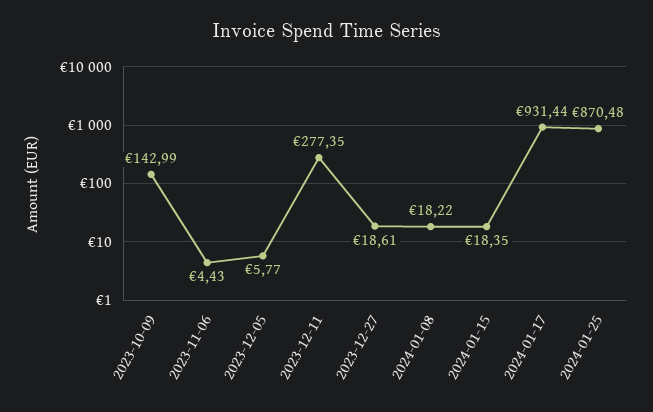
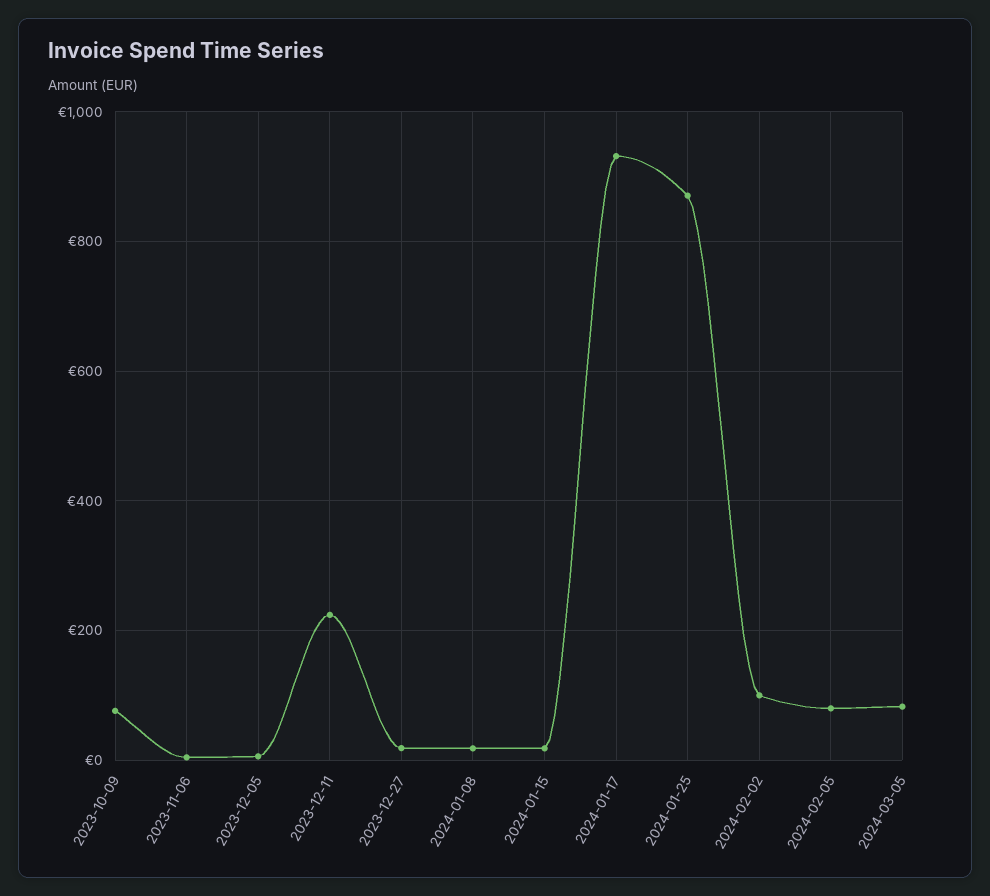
2023-10-09: 142.99 -> 80
2023-12-11: 277.35 -> 220
2024-02-02: none -> 100
2024-02-05: none -> 80
2024-03-05: none -> 80

